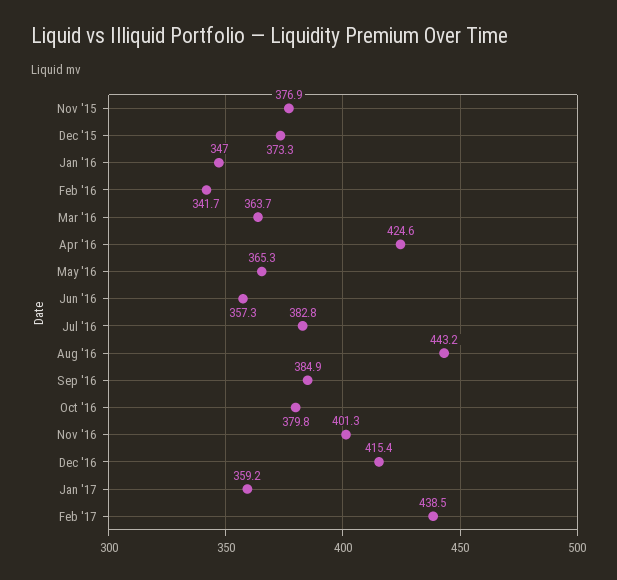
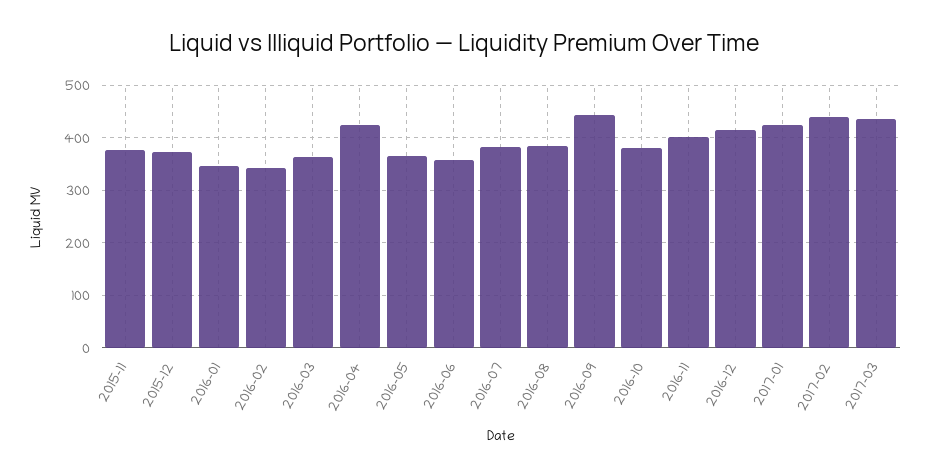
Aug '16: 443.2 -> 380
Sep '16: 384.9 -> 440
Jan '17: 359.2 -> 420
2017-03: none -> 440

